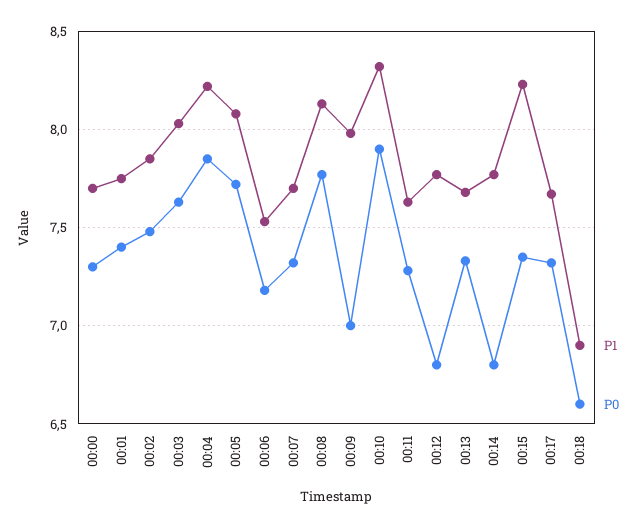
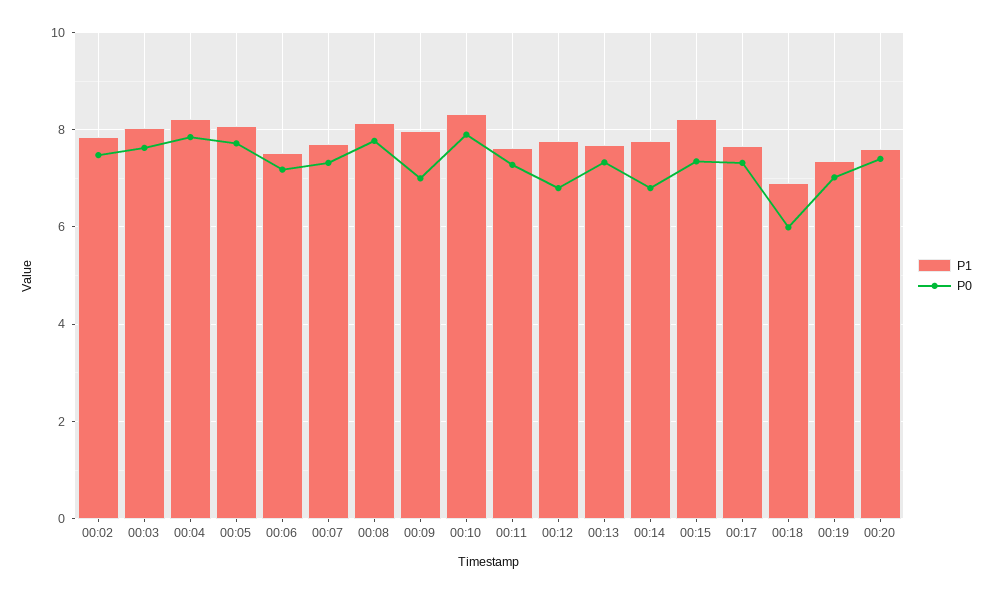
P1, 00:00: 7.7 -> none
P0, 00:00: 7.3 -> none
P1, 00:01: 7.75 -> none
P0, 00:01: 7.4 -> none
P0, 00:18: 6.6 -> 6
P1, 00:19: none -> 7.4
P0, 00:19: none -> 7
P1, 00:20: none -> 7.6
P0, 00:20: none -> 7.4

